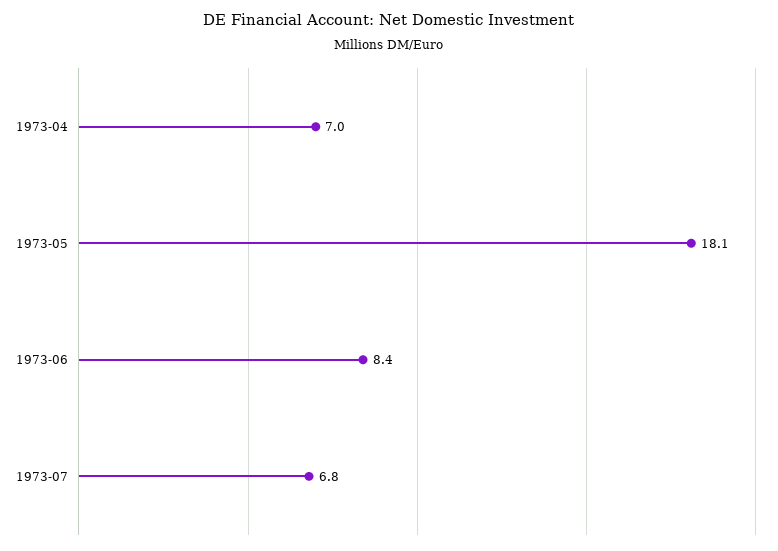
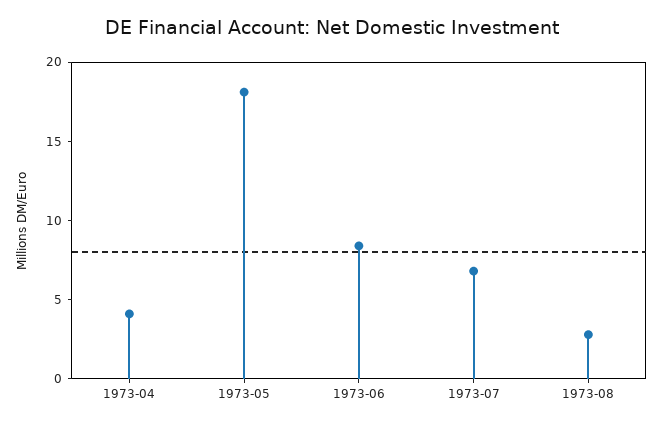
1973-04: 7 -> 4
1973-08: none -> 3

